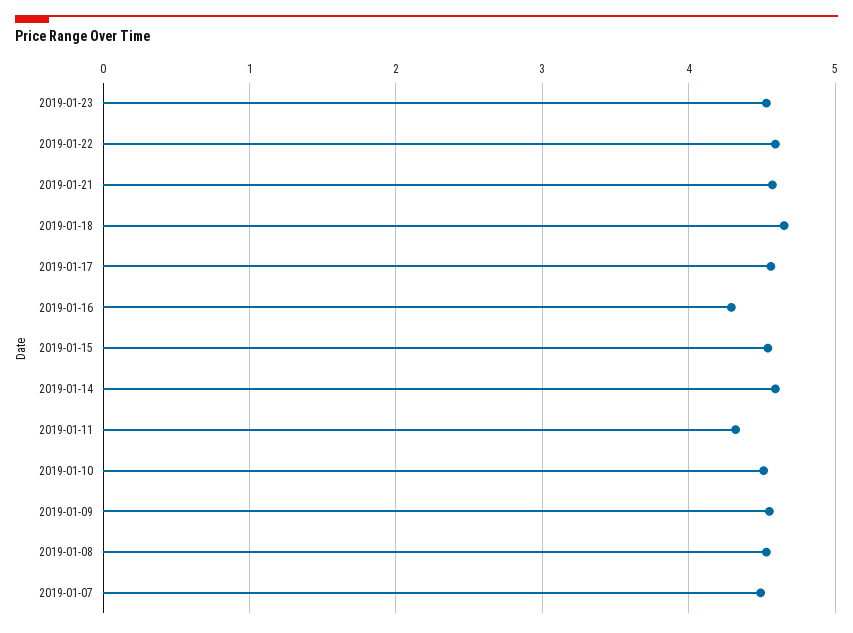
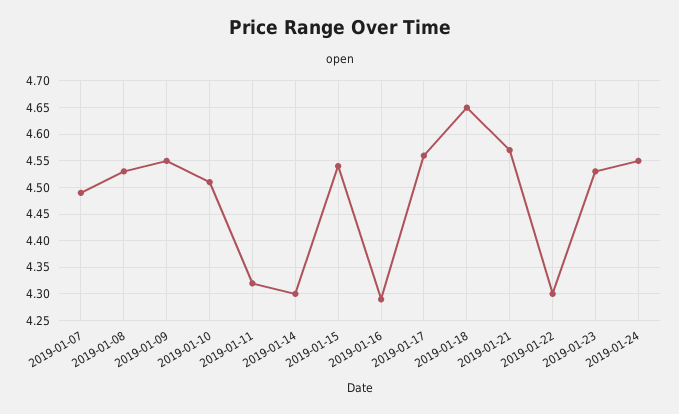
2019-01-22: 4.6 -> 4.3
2019-01-14: 4.6 -> 4.3
2019-01-24: none -> 4.55

